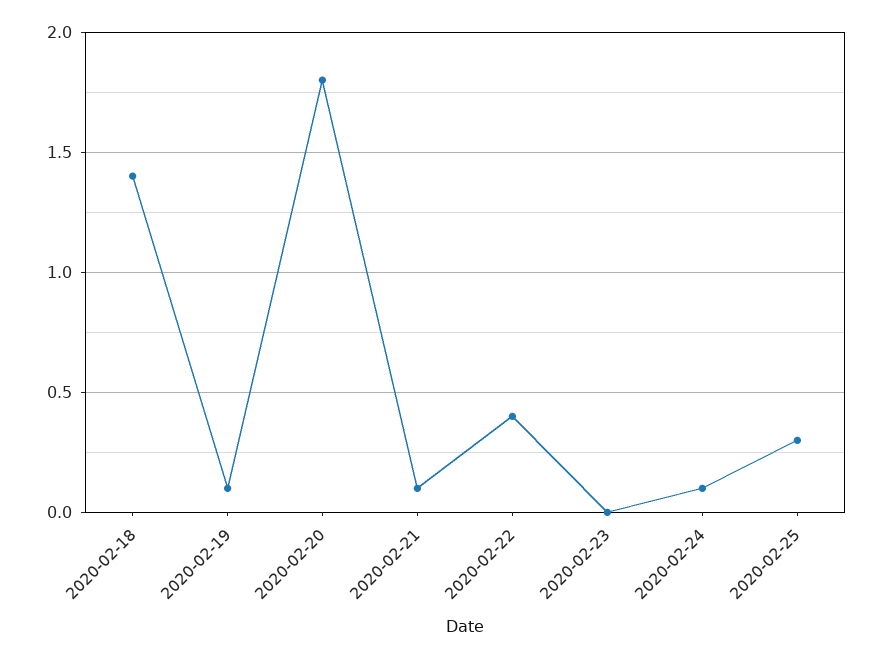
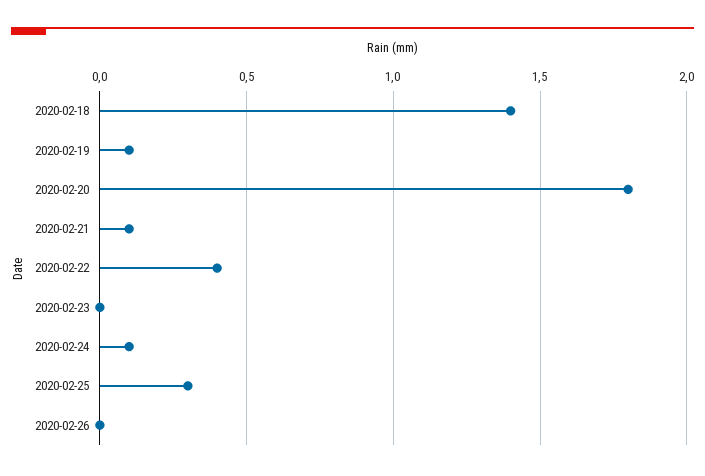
2020-02-26: none -> 0

